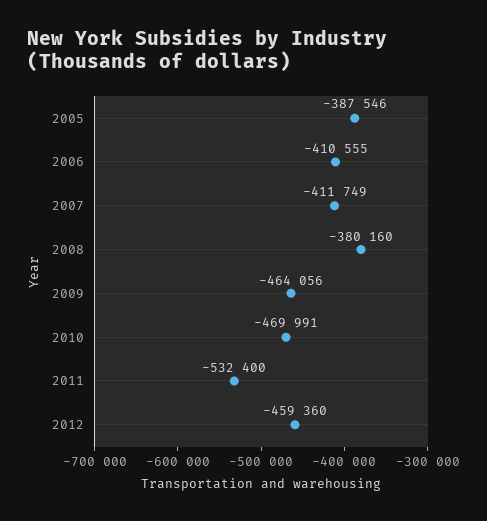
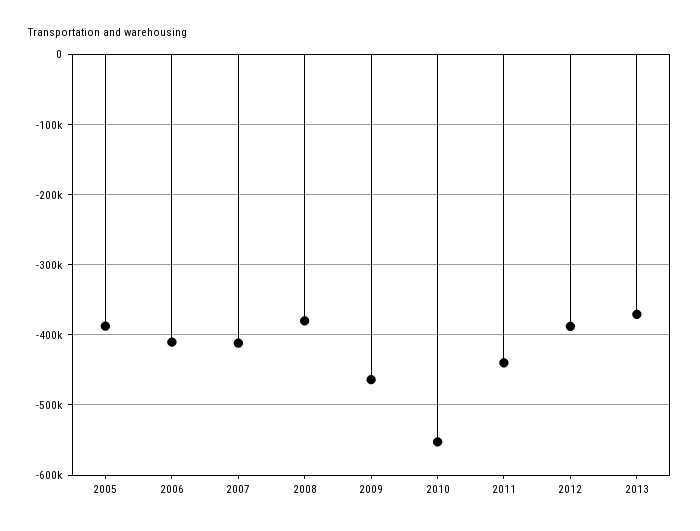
2010: -469991 -> -550000
2011: -532400 -> -440000
2012: -459360 -> -390000
2013: none -> -370000

